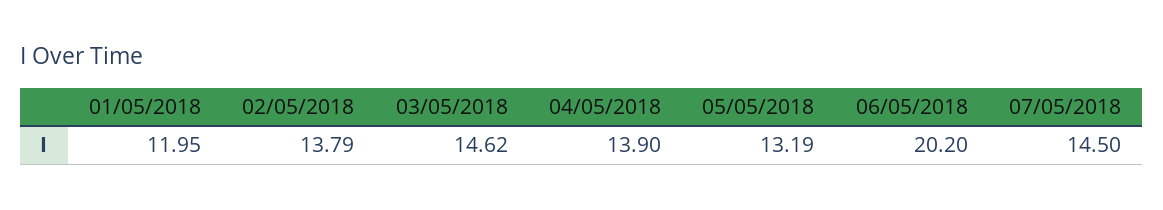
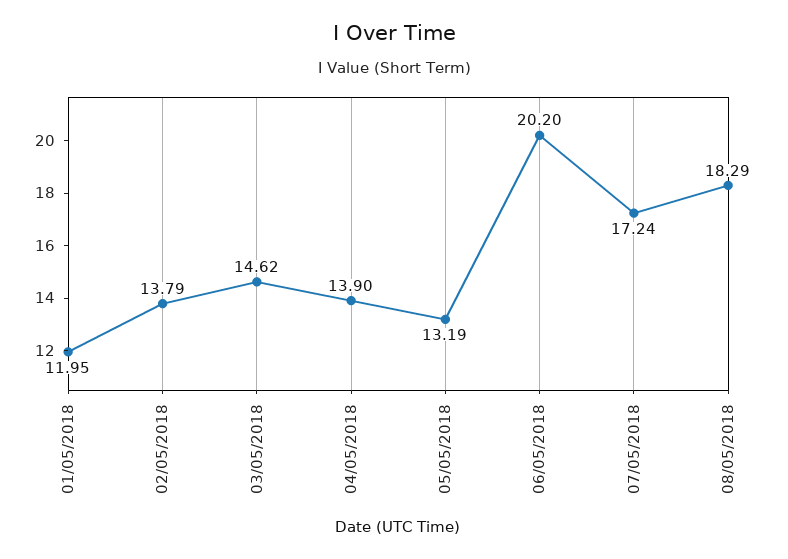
07/05/2018: 14.5 -> 17.24
08/05/2018: none -> 18.29

